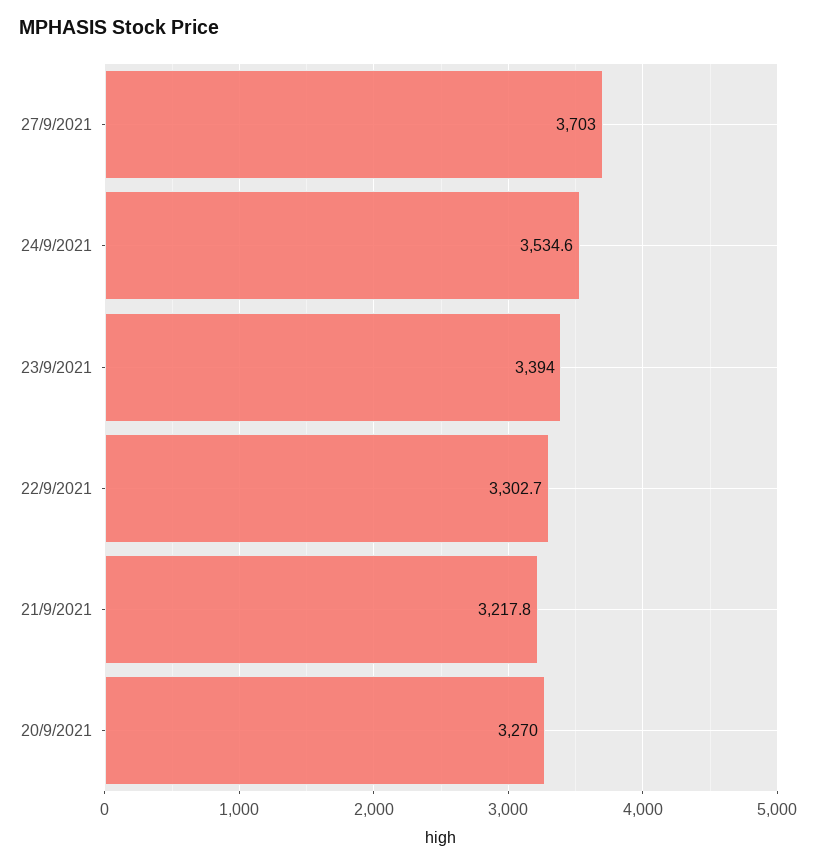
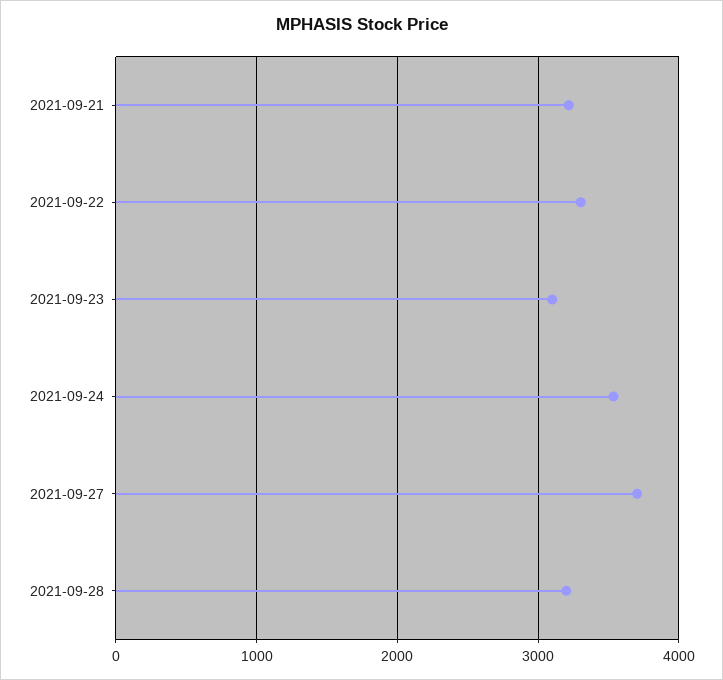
23/9/2021: 3394 -> 3100
20/9/2021: 3270 -> none
2021-09-28: none -> 3200

